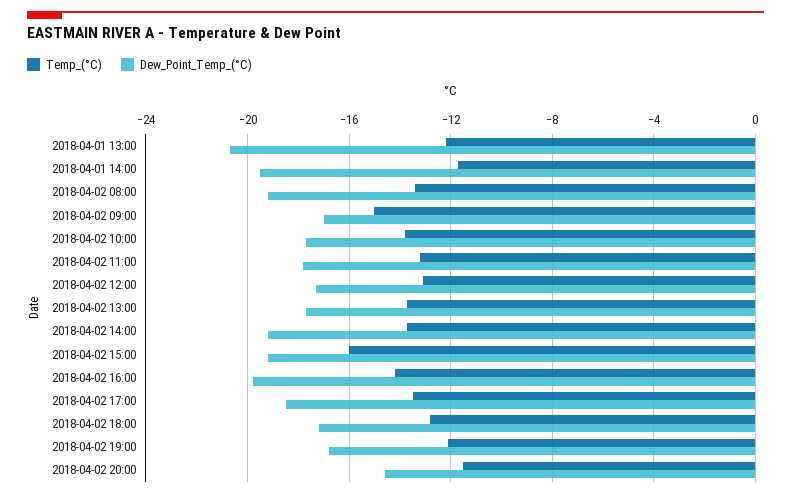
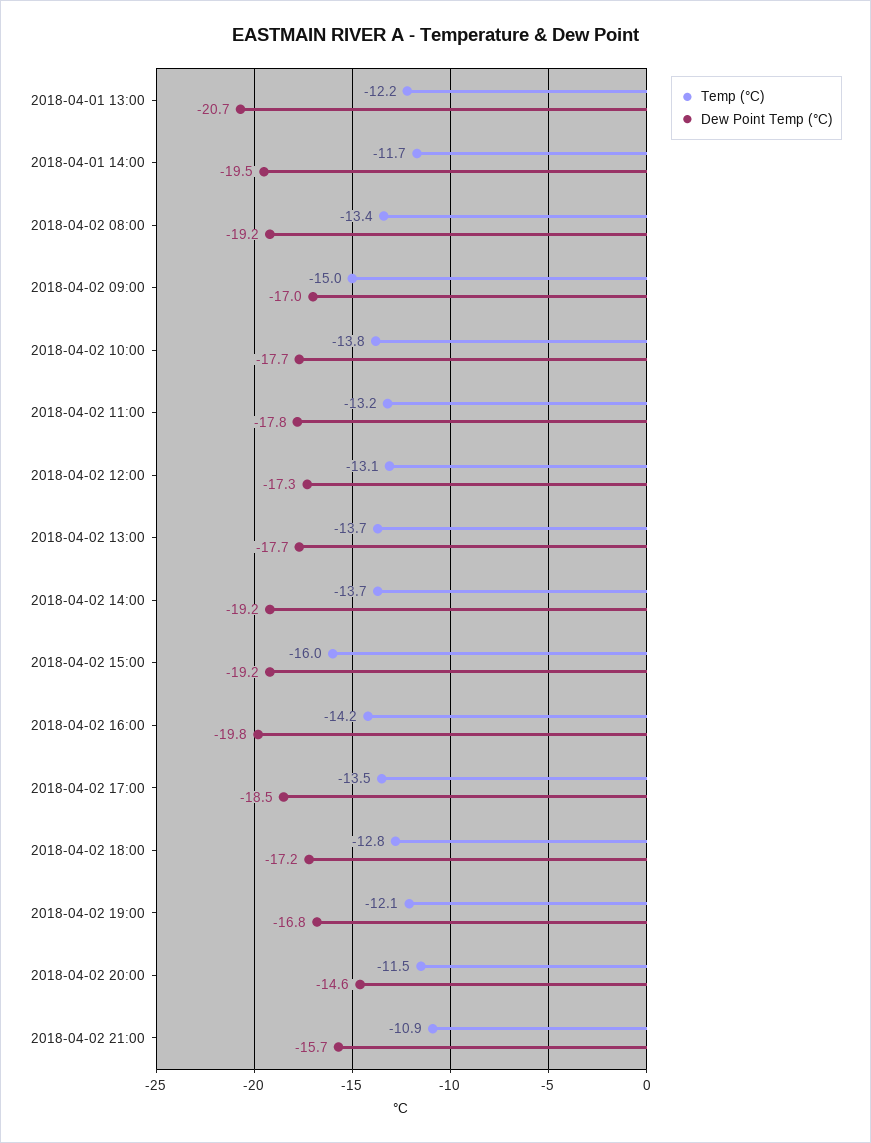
Temp_(°C), 2018-04-02 21:00: none -> -10.9
Dew_Point_Temp_(°C), 2018-04-02 21:00: none -> -15.7

